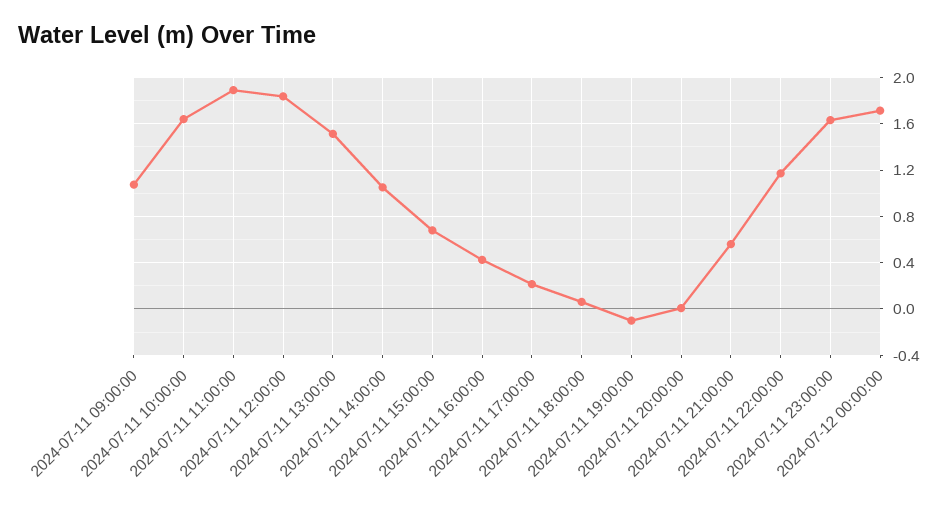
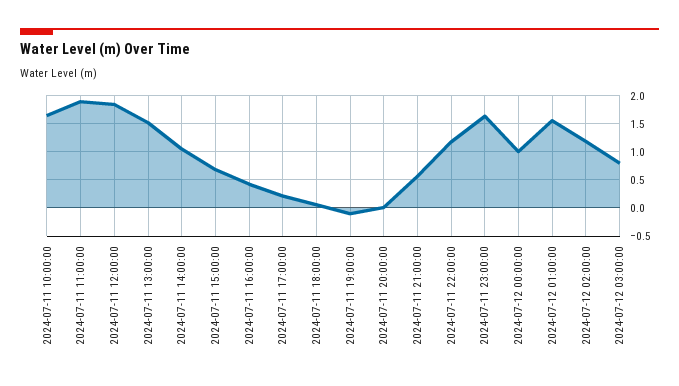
2024-07-11 09:00:00: 1.1 -> none
2024-07-12 00:00:00: 1.7 -> 1
2024-07-12 01:00:00: none -> 1.5
2024-07-12 02:00:00: none -> 1.25
2024-07-12 03:00:00: none -> 0.75

